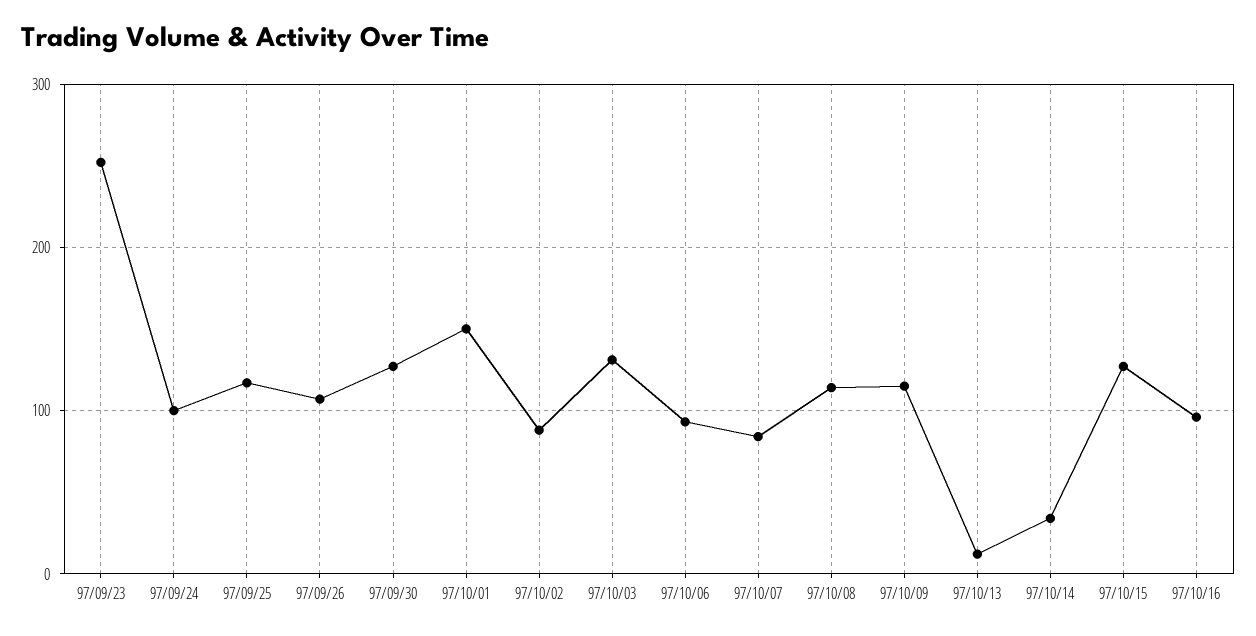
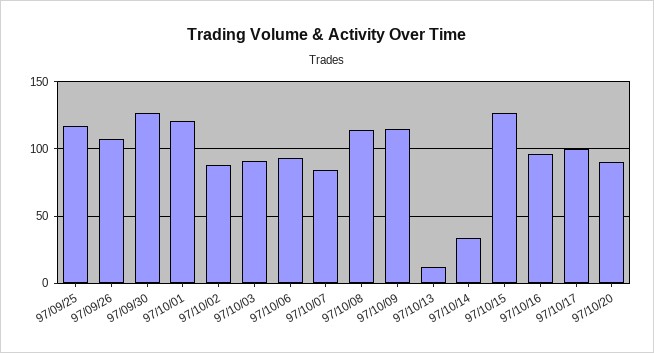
97/09/23: 250 -> none
97/09/24: 100 -> none
97/10/01: 150 -> 120
97/10/03: 130 -> 90
97/10/17: none -> 100
97/10/20: none -> 90

